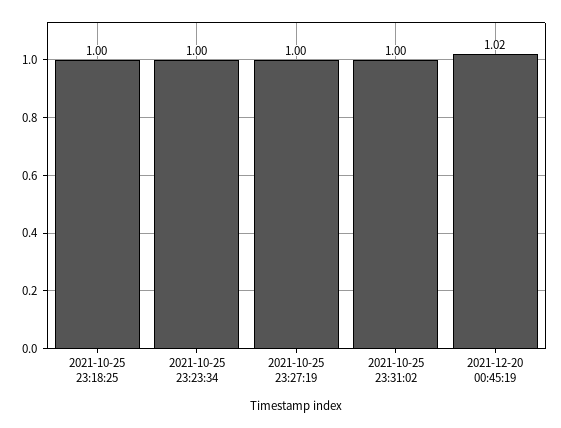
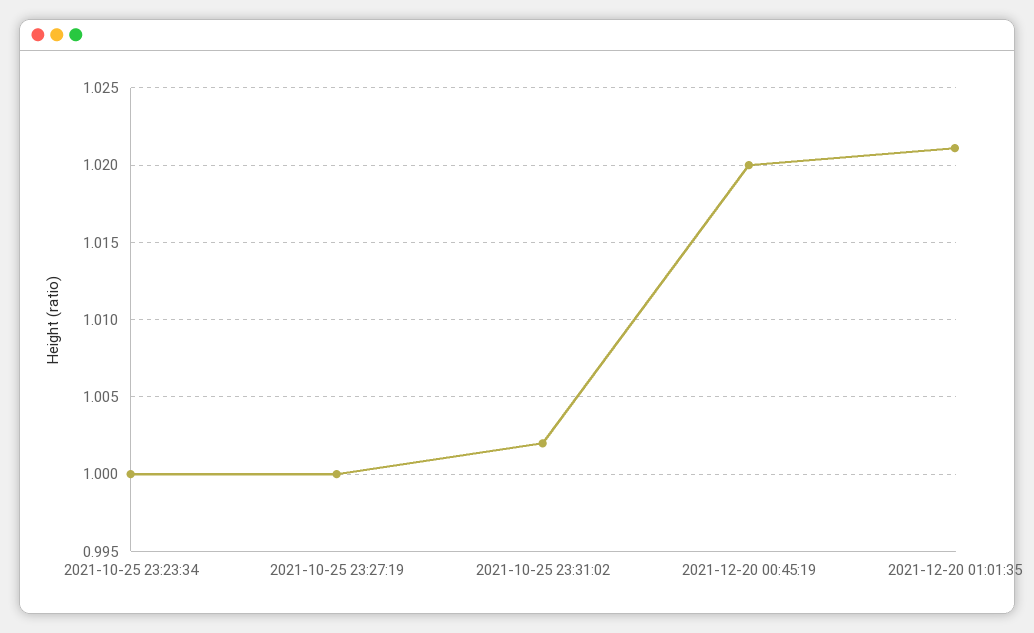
2021-10-25 23:18:25: 1 -> none
2021-10-25 23:31:02: 1 -> 1.002
2021-12-20 01:01:35: none -> 1.021

